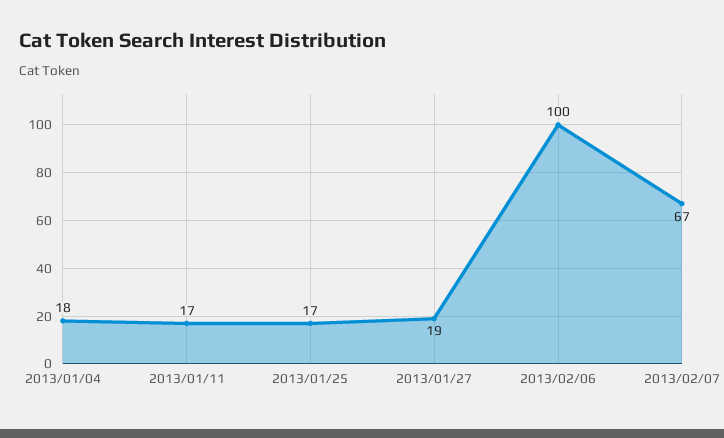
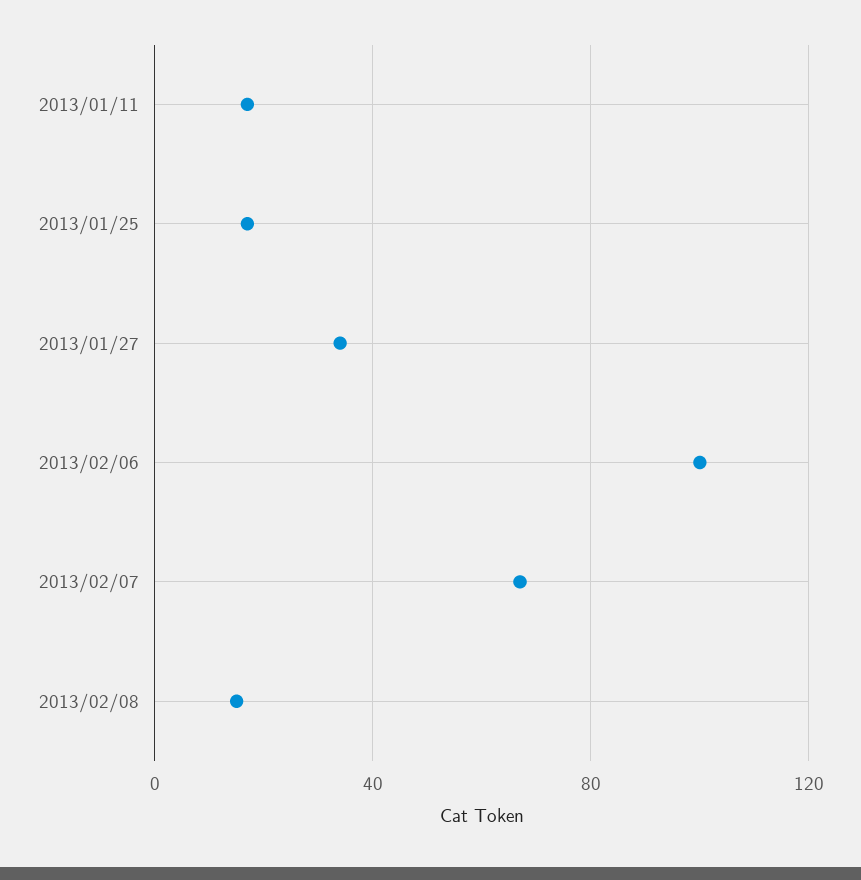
2013/01/04: 18 -> none
2013/01/27: 19 -> 35
2013/02/08: none -> 15

